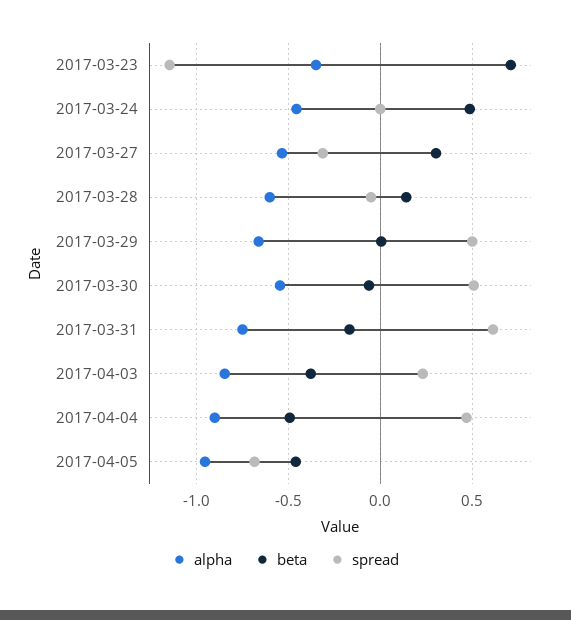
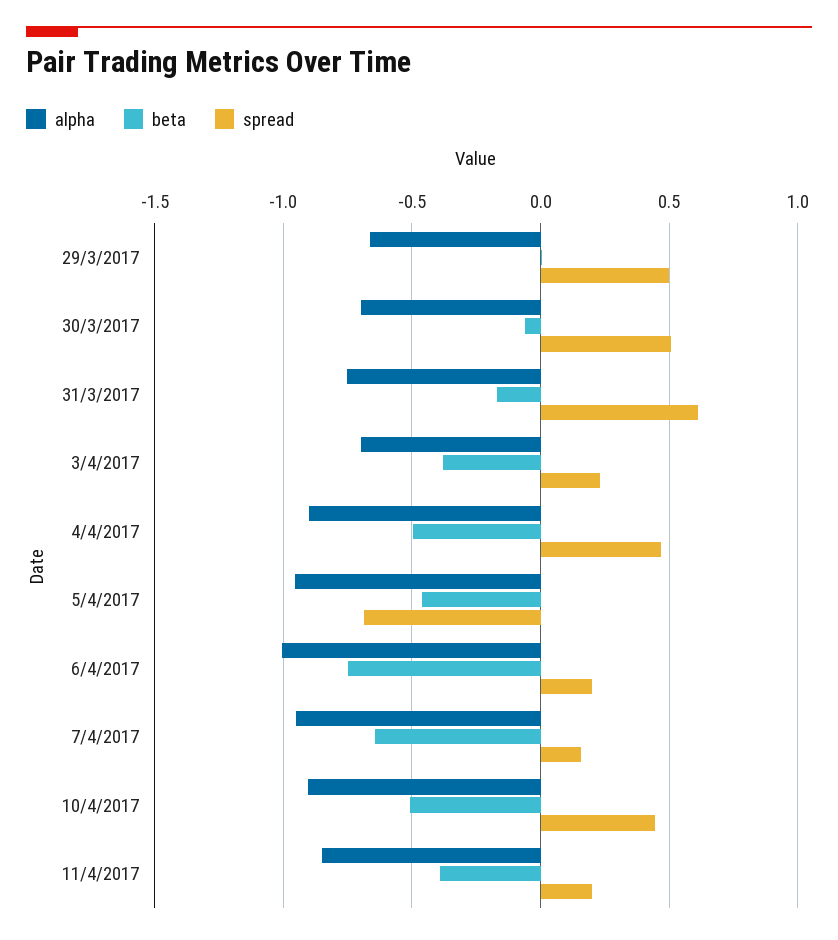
alpha, 2017-03-23: -0.35 -> none
beta, 2017-03-23: 0.7 -> none
spread, 2017-03-23: -1.15 -> none
alpha, 2017-03-24: -0.45 -> none
beta, 2017-03-24: 0.5 -> none
spread, 2017-03-24: 0 -> none
alpha, 2017-03-27: -0.55 -> none
beta, 2017-03-27: 0.3 -> none
spread, 2017-03-27: -0.3 -> none
alpha, 2017-03-28: -0.6 -> none
beta, 2017-03-28: 0.15 -> none
spread, 2017-03-28: -0.05 -> none
alpha, 2017-03-30: -0.55 -> -0.7
alpha, 2017-04-03: -0.85 -> -0.7
alpha, 6/4/2017: none -> -1
beta, 6/4/2017: none -> -0.75
spread, 6/4/2017: none -> 0.2
alpha, 7/4/2017: none -> -0.95
beta, 7/4/2017: none -> -0.65
spread, 7/4/2017: none -> 0.15
alpha, 10/4/2017: none -> -0.9
beta, 10/4/2017: none -> -0.5
spread, 10/4/2017: none -> 0.45
alpha, 11/4/2017: none -> -0.85
beta, 11/4/2017: none -> -0.4
spread, 11/4/2017: none -> 0.2

